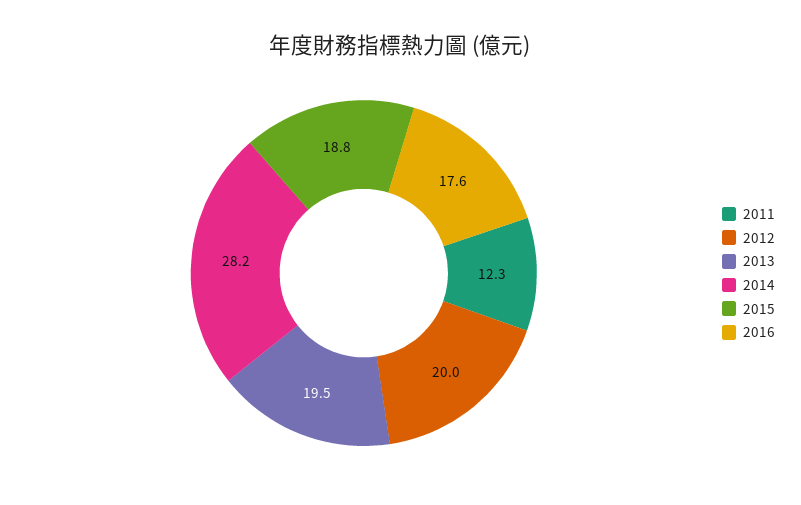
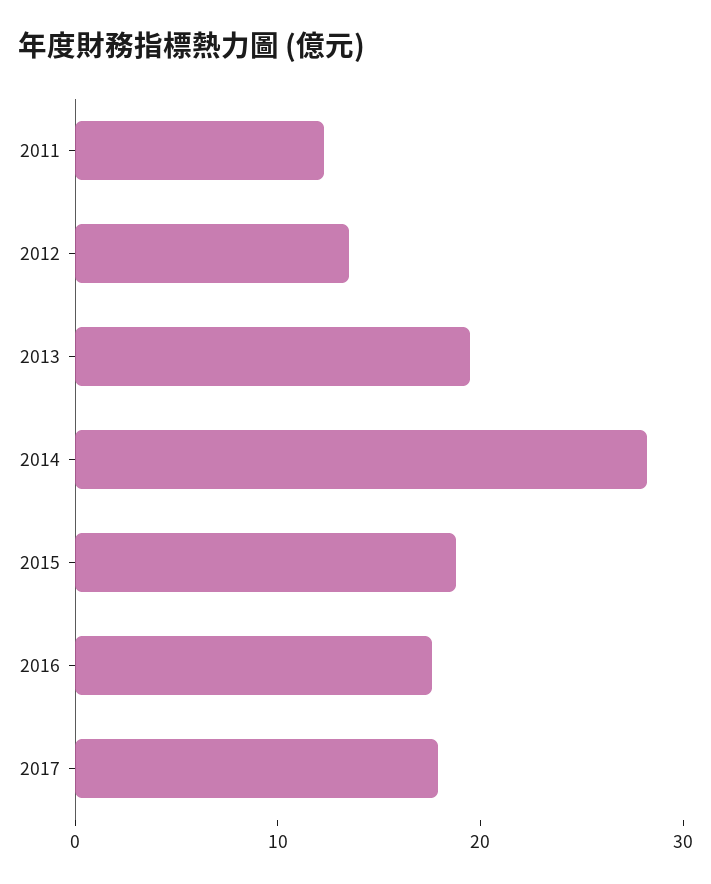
2012: 20 -> 14
2017: none -> 18

